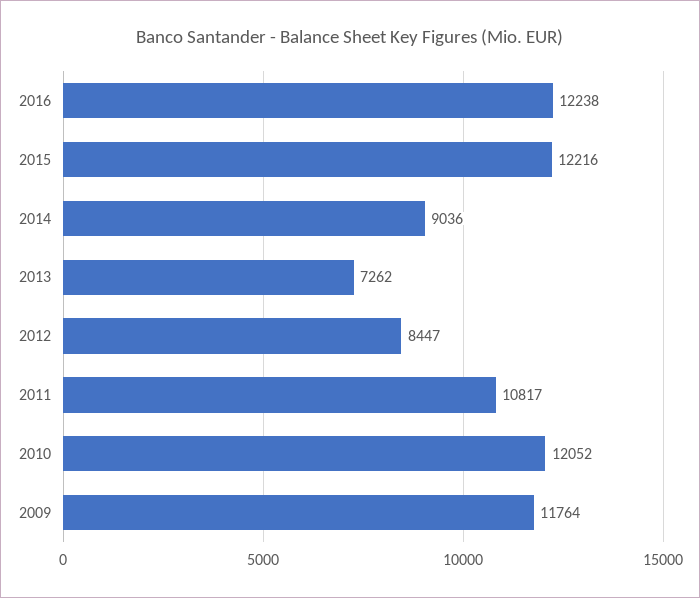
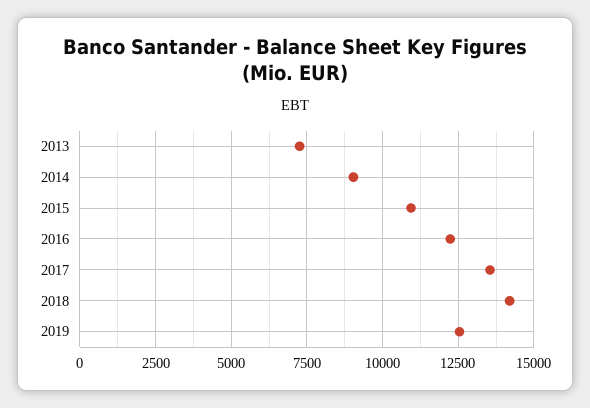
2015: 12216 -> 11000
2012: 8447 -> none
2011: 10817 -> none
2010: 12052 -> none
2009: 11764 -> none
2017: none -> 13500
2018: none -> 14250
2019: none -> 12500

